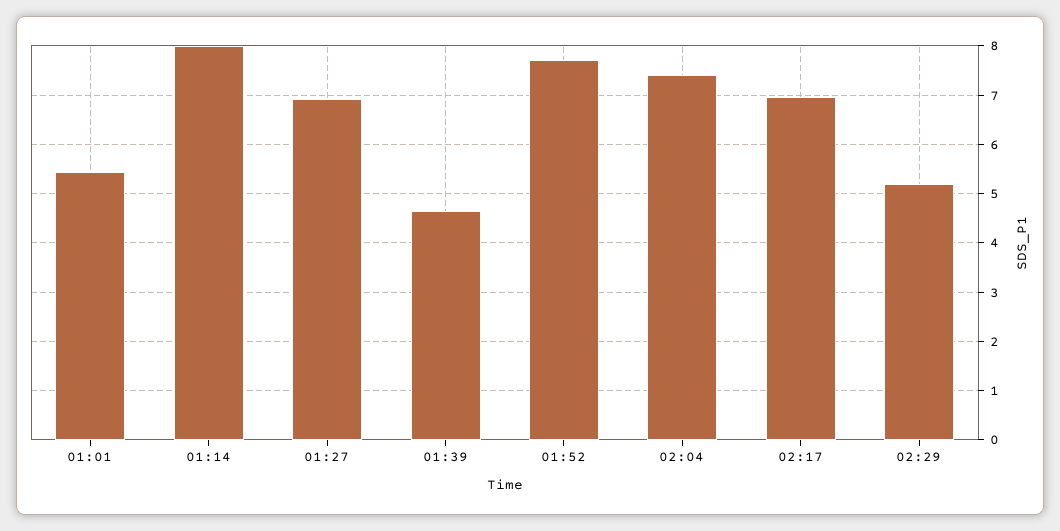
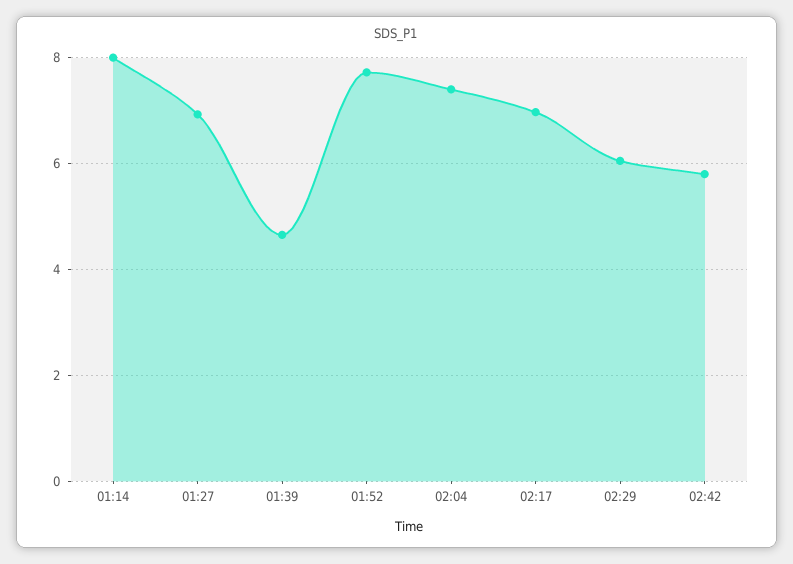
01:01: 5.4 -> none
02:29: 5.2 -> 6
02:42: none -> 5.8

